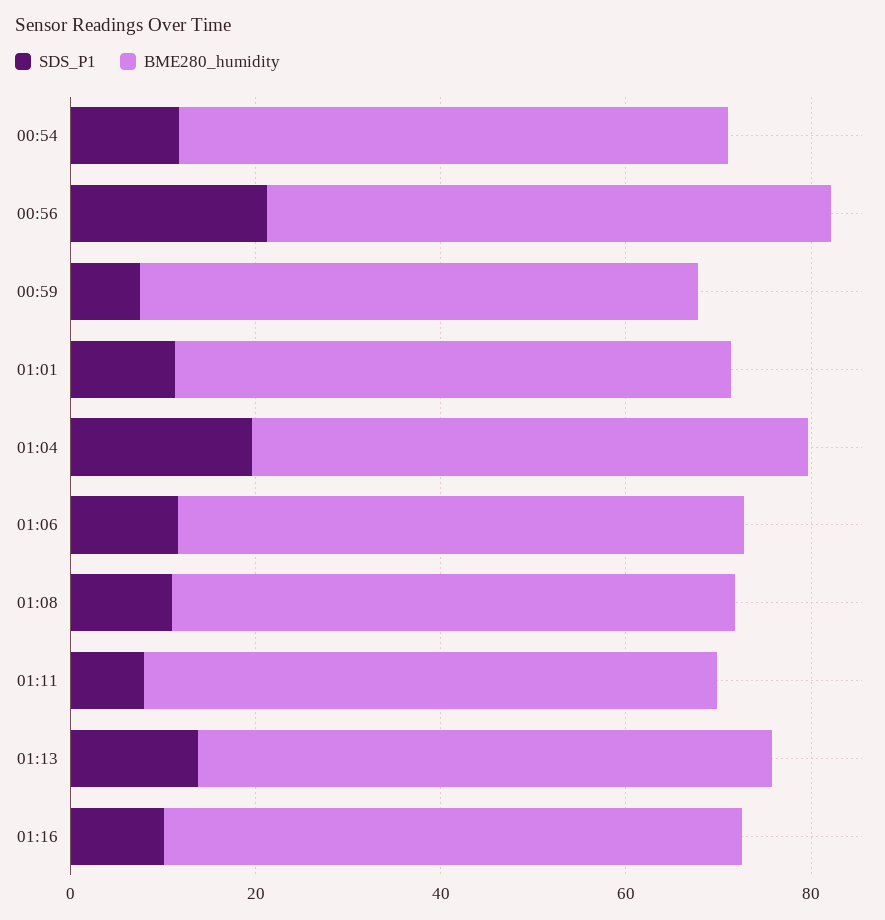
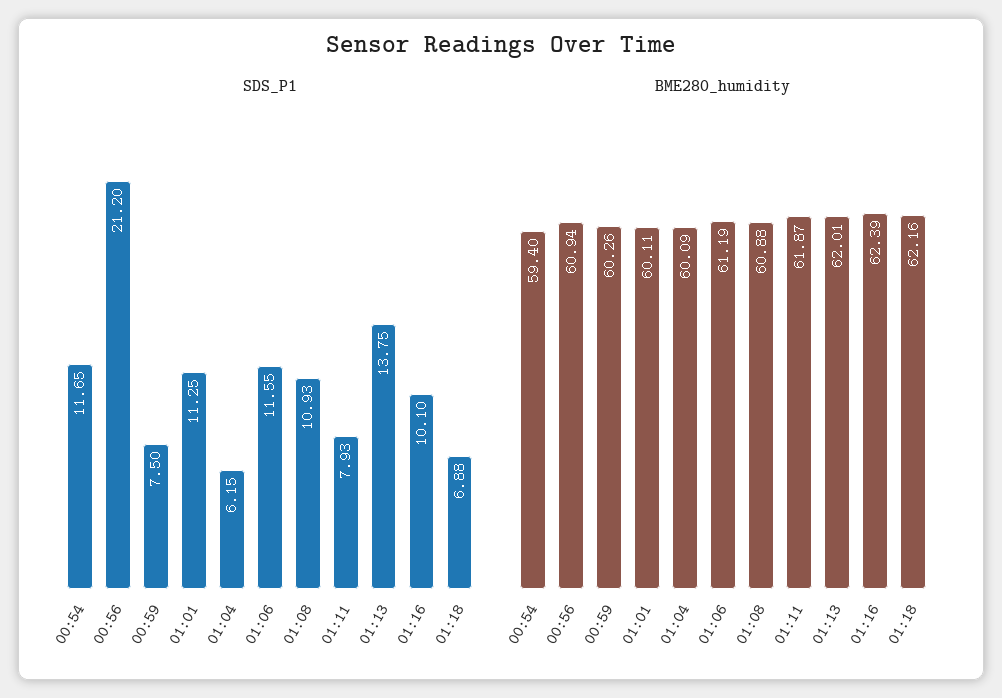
SDS_P1, 01:04: 20 -> 6.15
SDS_P1, 01:18: none -> 6.88
BME280_humidity, 01:18: none -> 62.16

